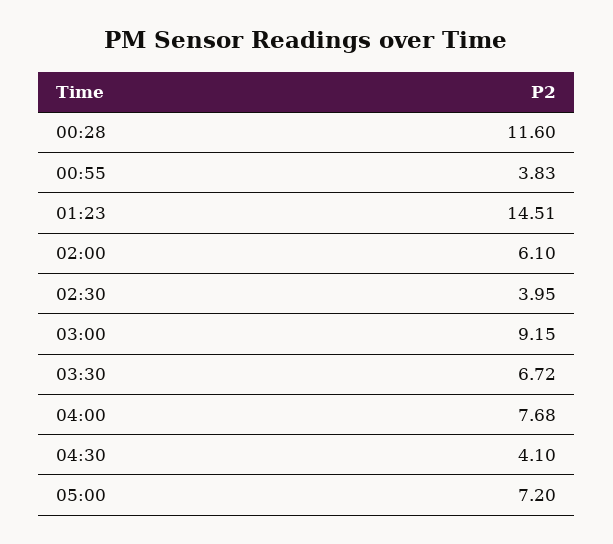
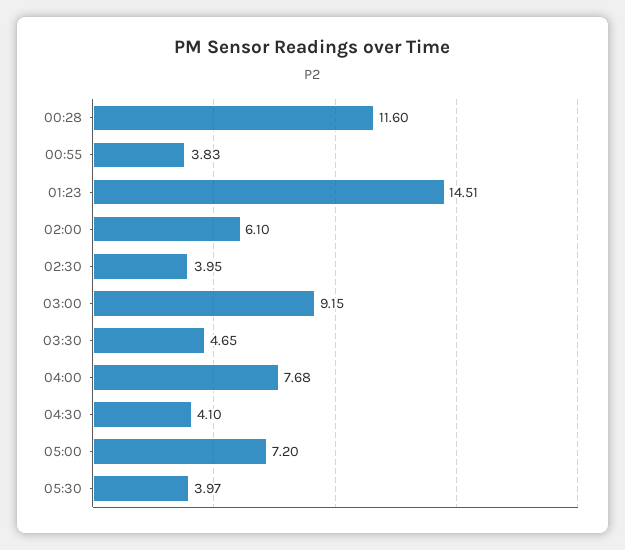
03:30: 6.72 -> 4.65
05:30: none -> 3.97

